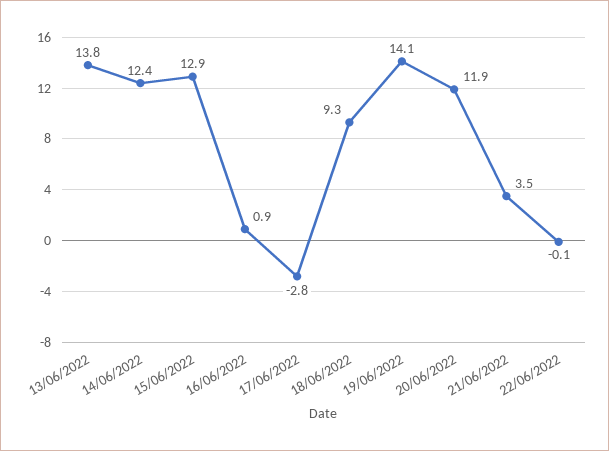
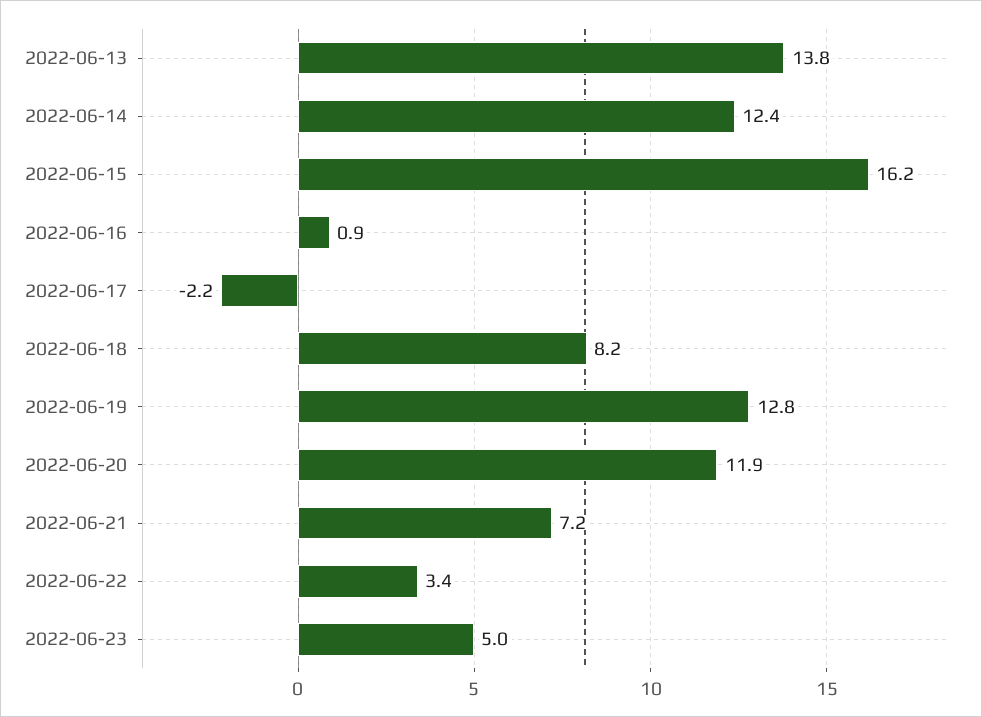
15/06/2022: 12.9 -> 16.2
17/06/2022: -2.8 -> -2.2
18/06/2022: 9.3 -> 8.2
19/06/2022: 14.1 -> 12.8
21/06/2022: 3.5 -> 7.2
22/06/2022: -0.1 -> 3.4
2022-06-23: none -> 5

